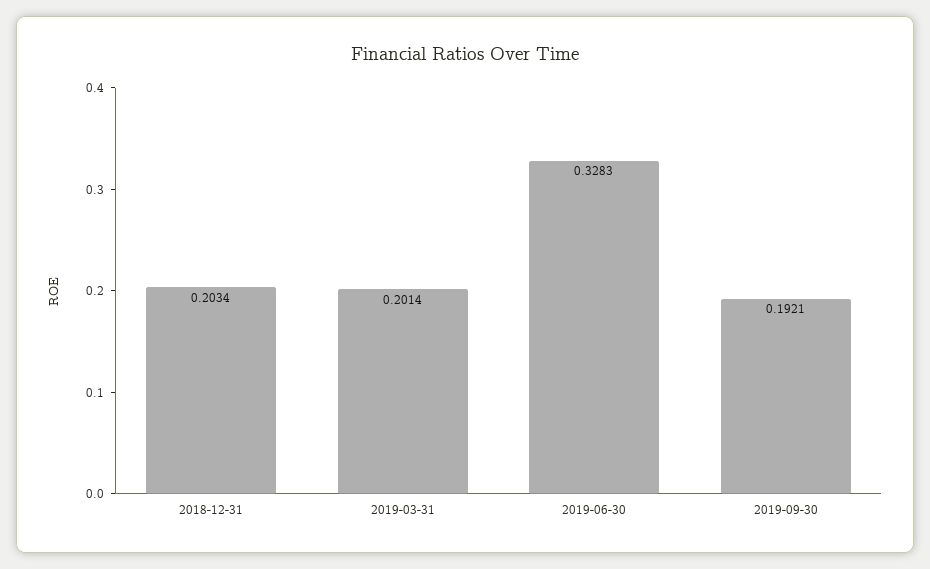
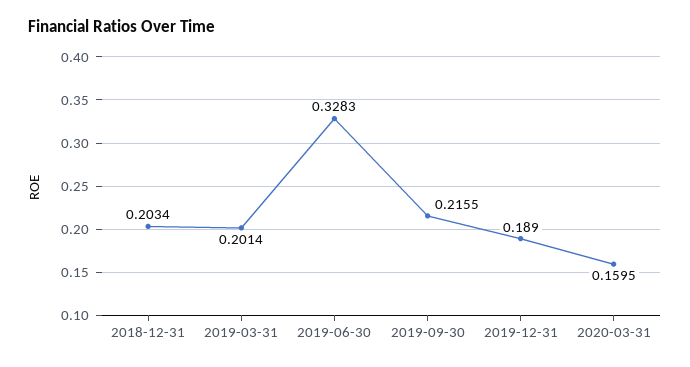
2019-09-30: 0.1921 -> 0.2155
2019-12-31: none -> 0.189
2020-03-31: none -> 0.1595

